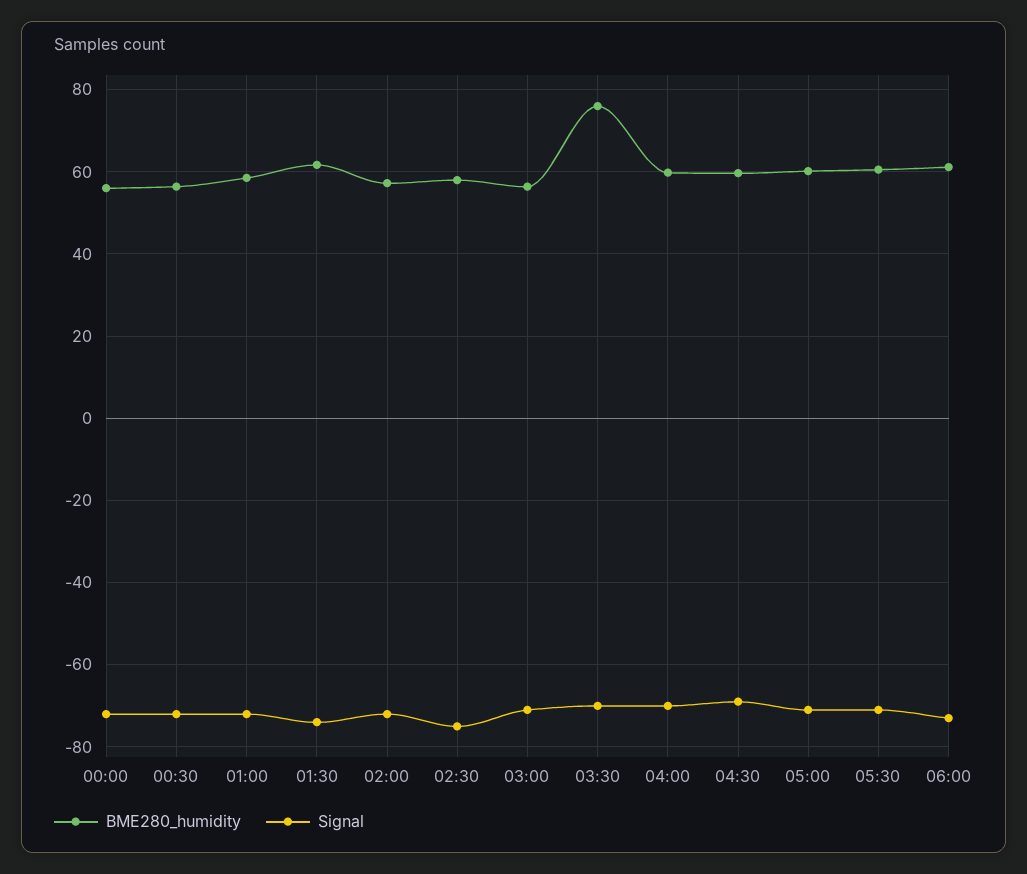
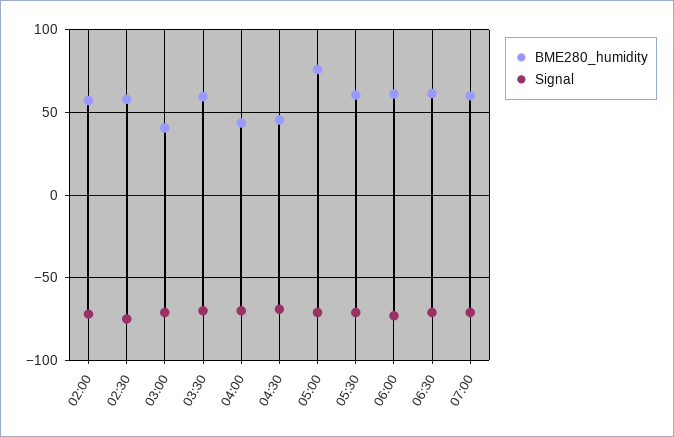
BME280_humidity, 00:00: 56 -> none
Signal, 00:00: -72 -> none
BME280_humidity, 00:30: 56 -> none
Signal, 00:30: -72 -> none
BME280_humidity, 01:00: 58 -> none
Signal, 01:00: -72 -> none
BME280_humidity, 01:30: 62 -> none
Signal, 01:30: -74 -> none
BME280_humidity, 03:00: 56 -> 40
BME280_humidity, 03:30: 76 -> 60
BME280_humidity, 04:00: 60 -> 45
BME280_humidity, 04:30: 60 -> 45
BME280_humidity, 05:00: 60 -> 75
BME280_humidity, 06:30: none -> 60
Signal, 06:30: none -> -70
BME280_humidity, 07:00: none -> 60
Signal, 07:00: none -> -70

